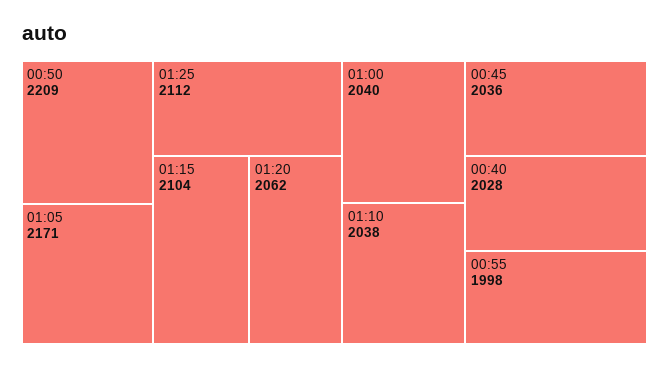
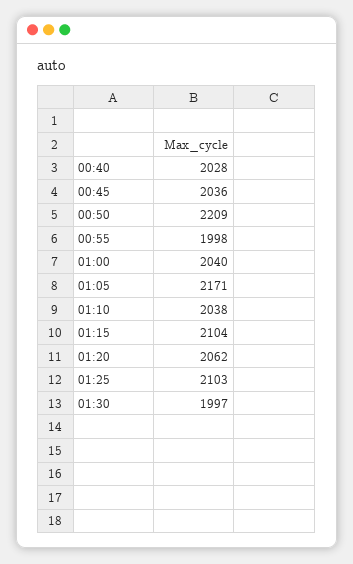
01:25: 2112 -> 2103
01:30: none -> 1997

